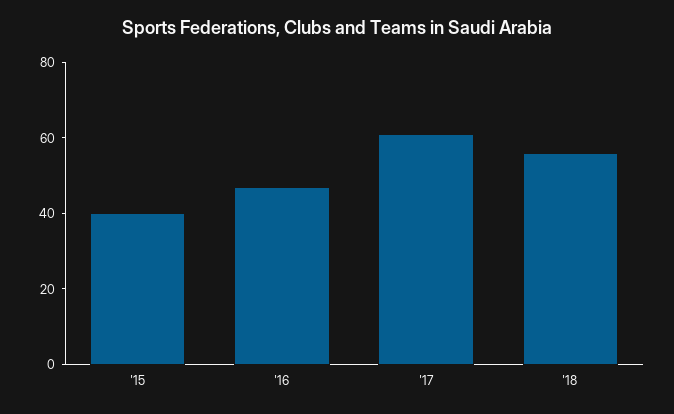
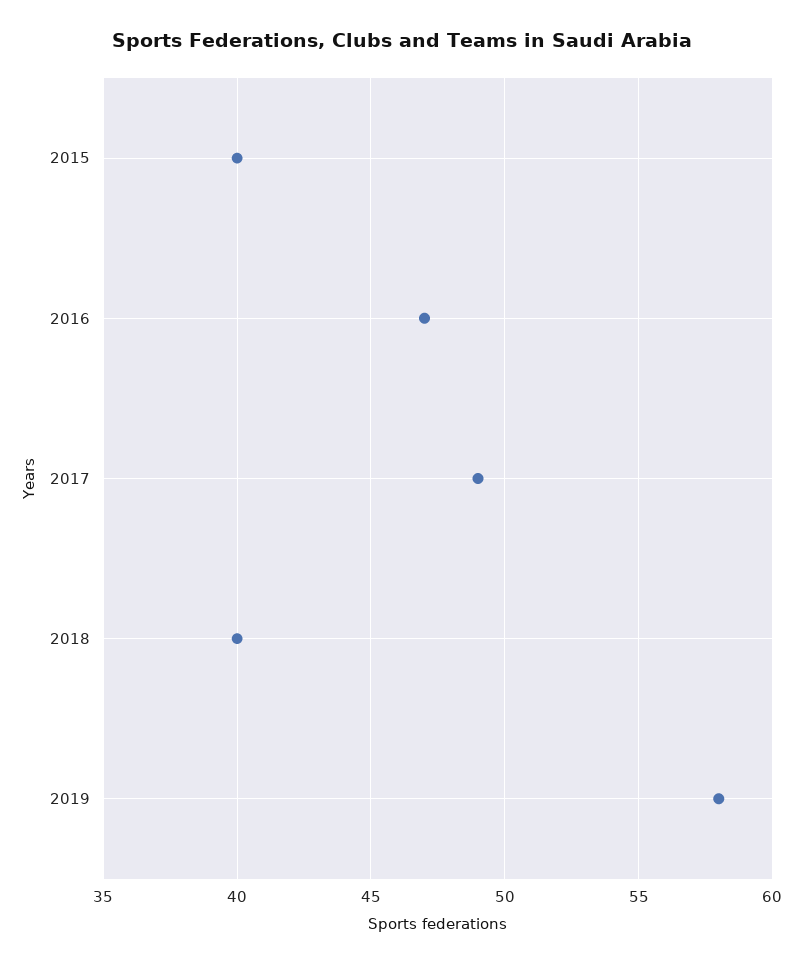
'17: 60 -> 49
'18: 55 -> 40
2019: none -> 58

